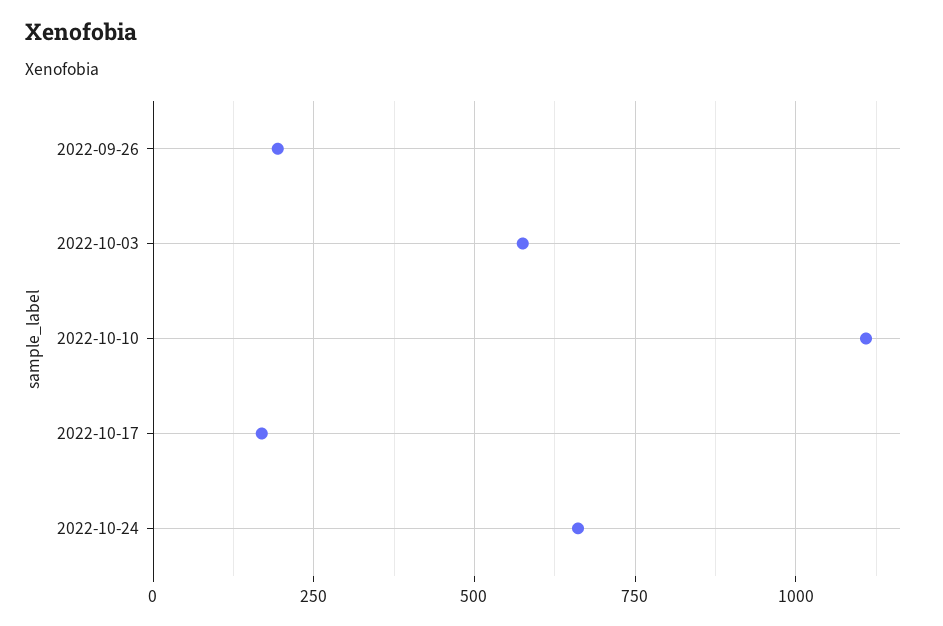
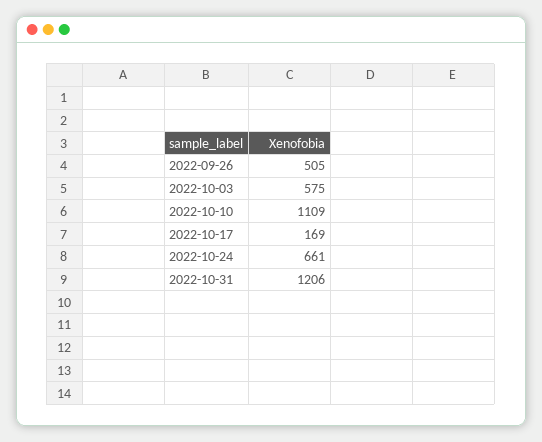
2022-09-26: 200 -> 505
2022-10-31: none -> 1206

